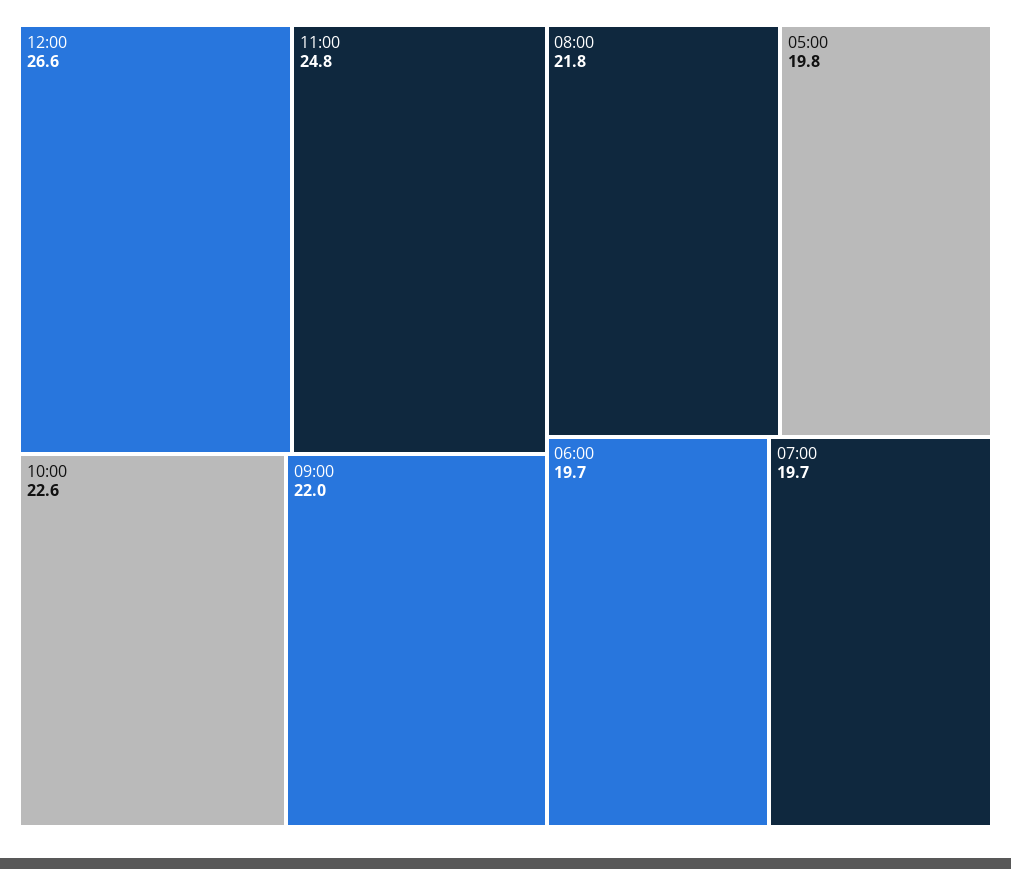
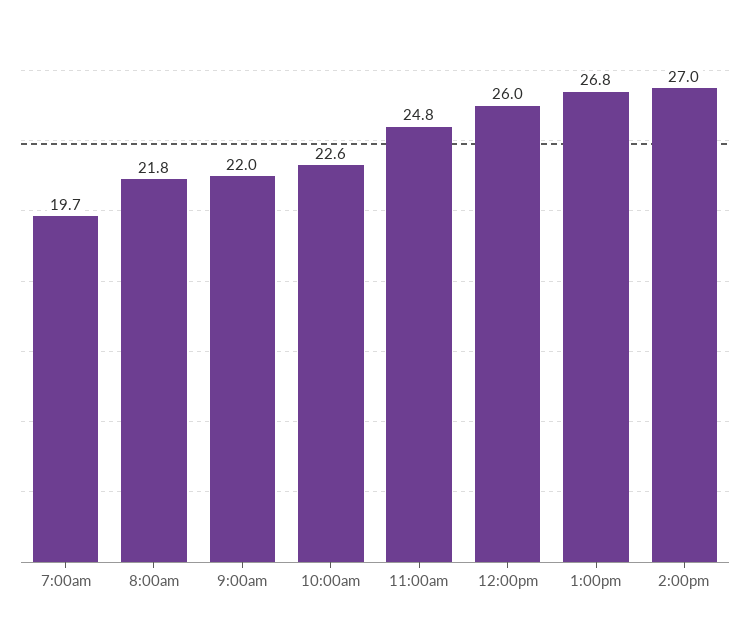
12:00: 26.6 -> 26
05:00: 19.8 -> none
06:00: 19.7 -> none
1:00pm: none -> 26.8
2:00pm: none -> 27

